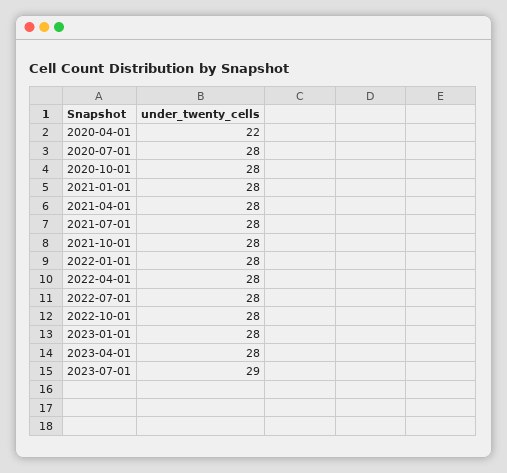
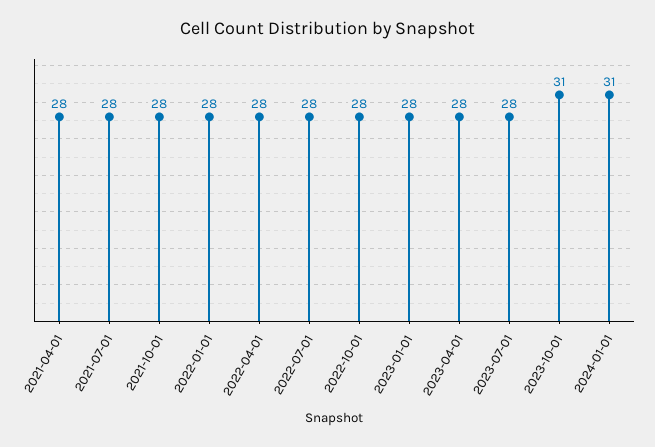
2020-04-01: 22 -> none
2020-07-01: 28 -> none
2020-10-01: 28 -> none
2021-01-01: 28 -> none
2023-07-01: 29 -> 28
2023-10-01: none -> 31
2024-01-01: none -> 31

